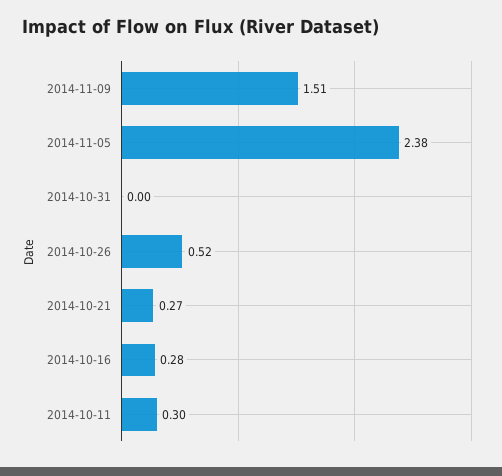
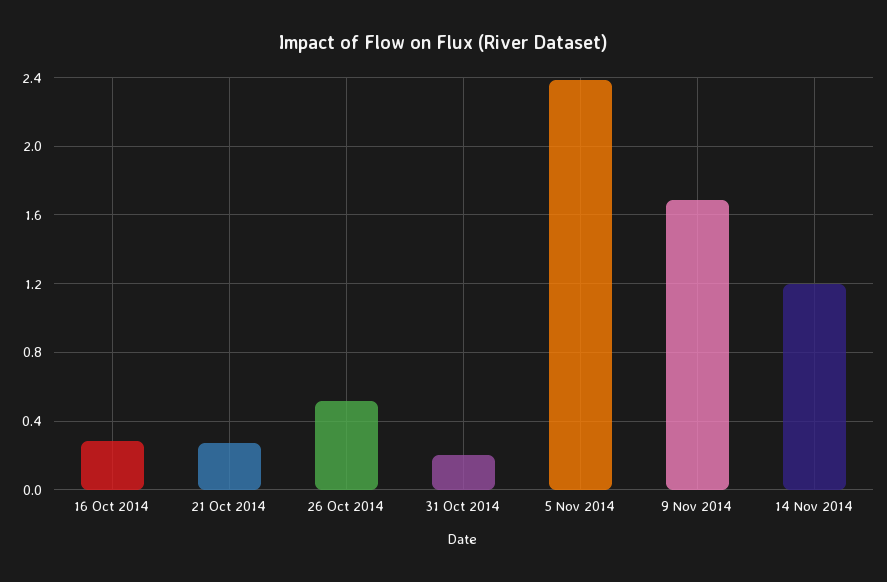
2014-11-09: 1.51 -> 1.7
2014-10-31: 0 -> 0.2
2014-10-11: 0.3 -> none
14 Nov 2014: none -> 1.2

